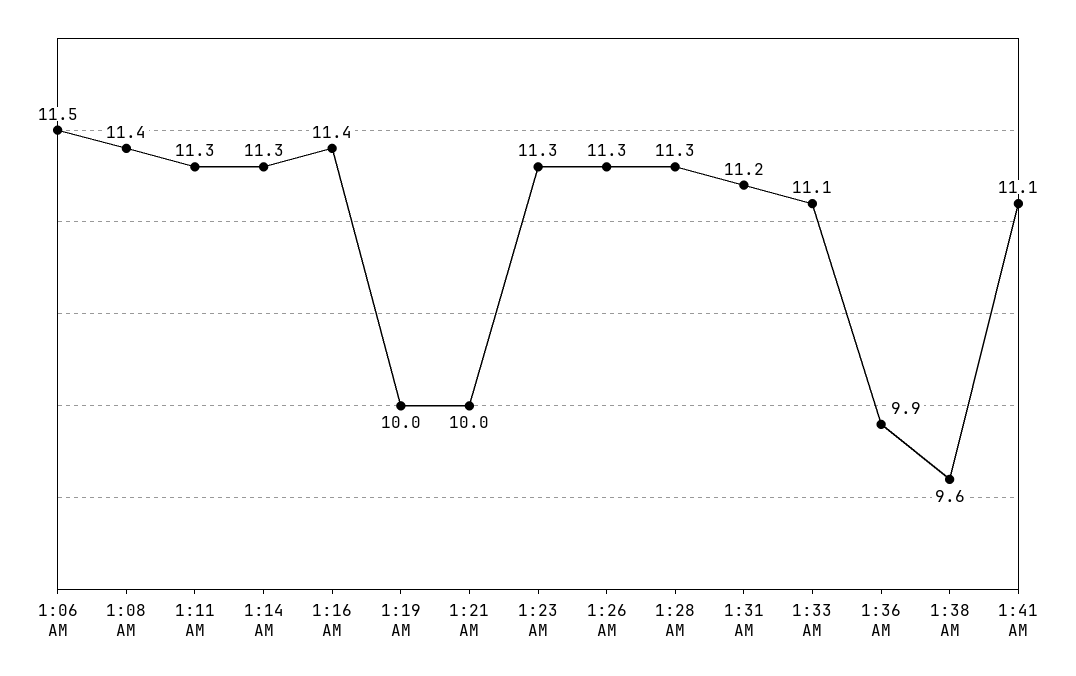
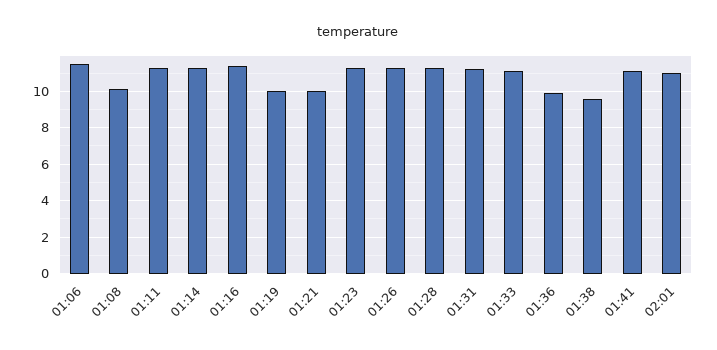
1:08 AM: 11.4 -> 10
02:01: none -> 11

